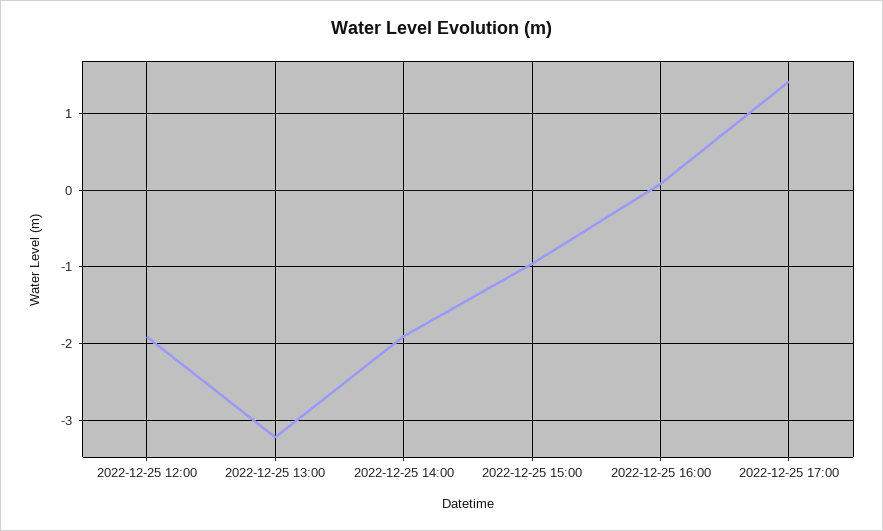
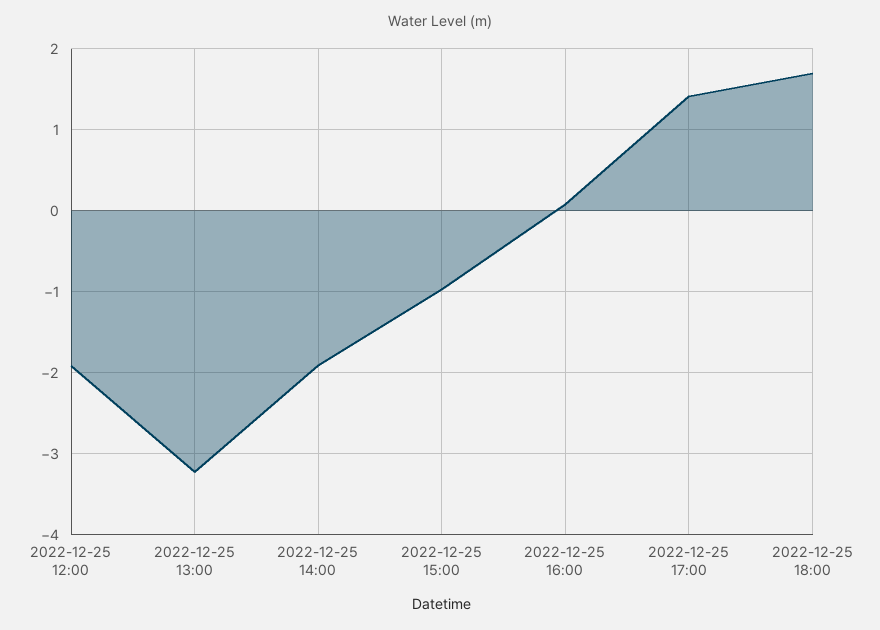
2022-12-25 18:00: none -> 1.7

